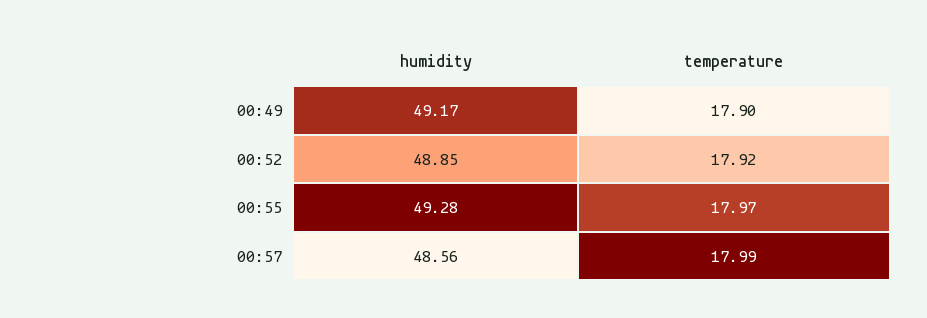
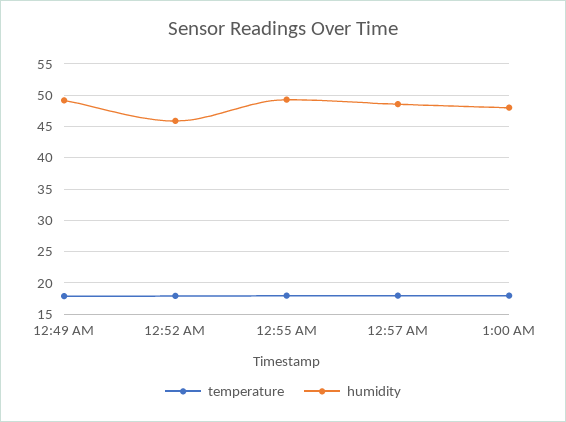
humidity, 00:52: 48.85 -> 46
temperature, 1:00 AM: none -> 18
humidity, 1:00 AM: none -> 48

